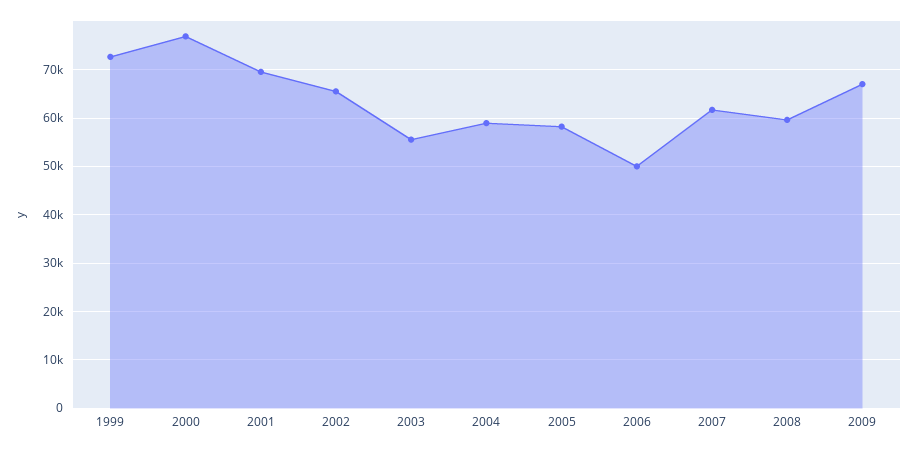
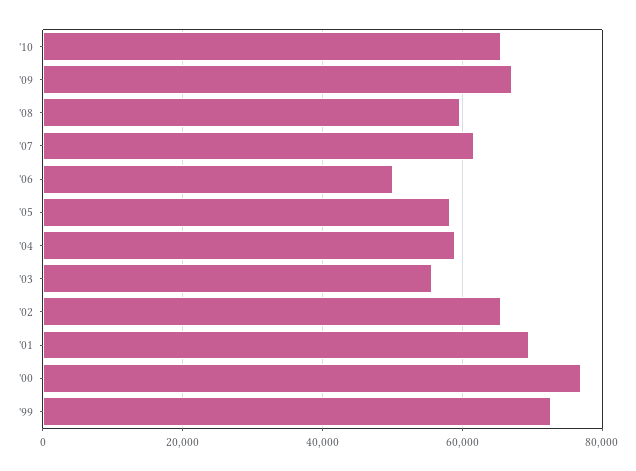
'10: none -> 66000

